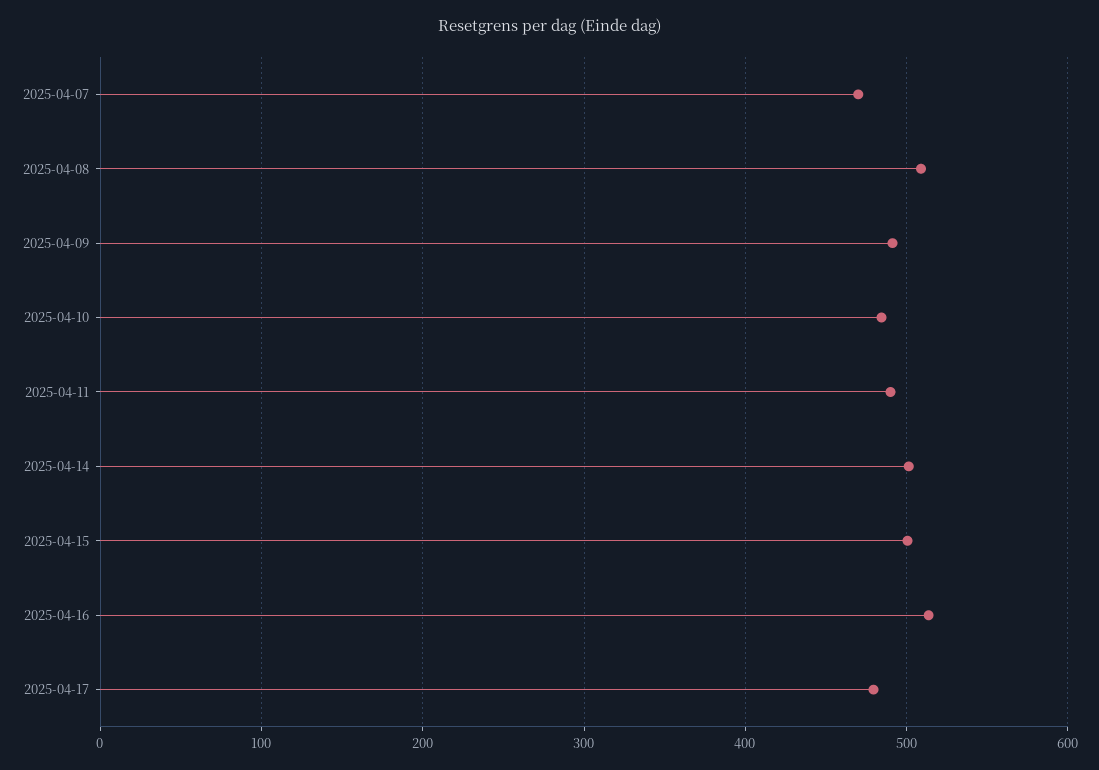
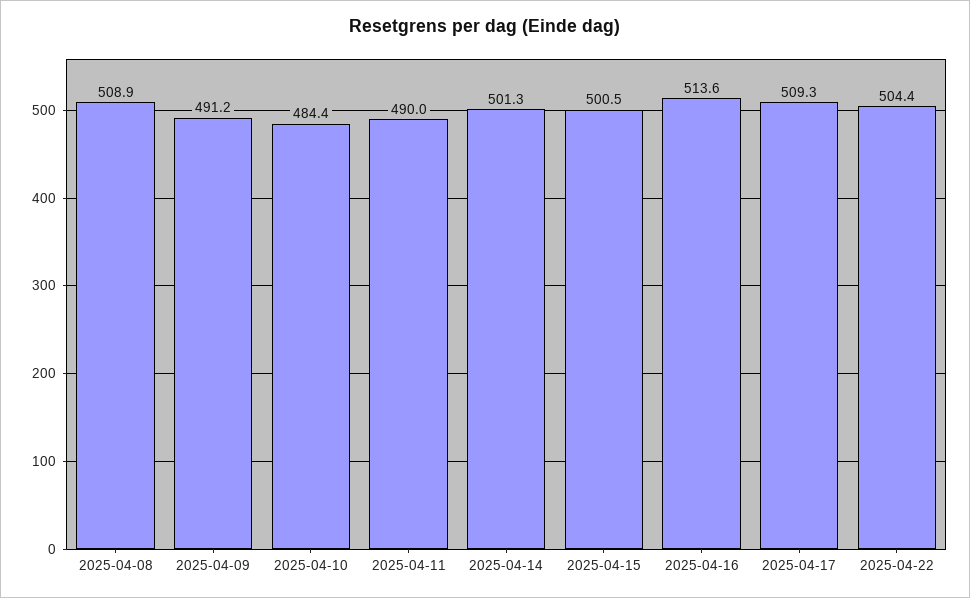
2025-04-07: 470 -> none
2025-04-17: 480 -> 509.3
2025-04-22: none -> 504.4

